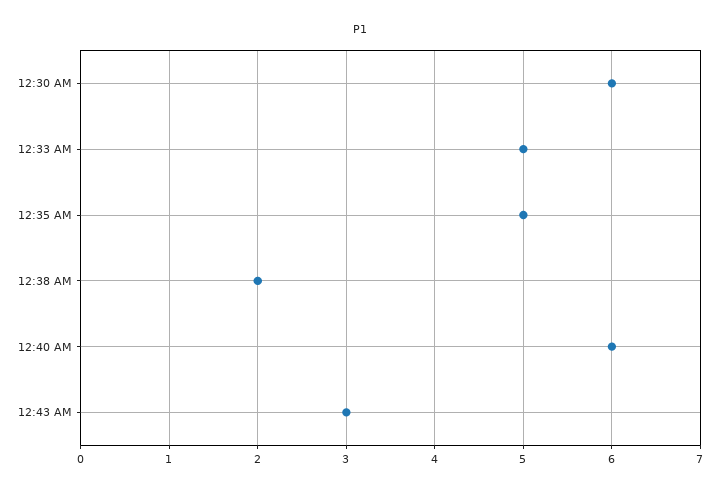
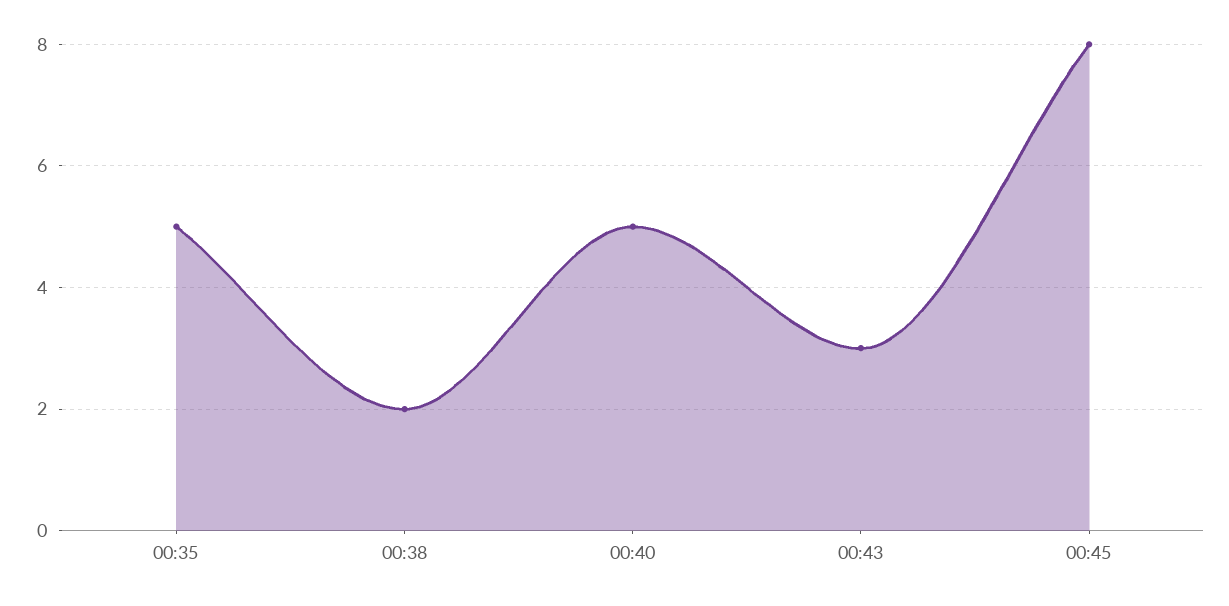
12:30 AM: 6 -> none
12:33 AM: 5 -> none
12:40 AM: 6 -> 5
00:45: none -> 8

